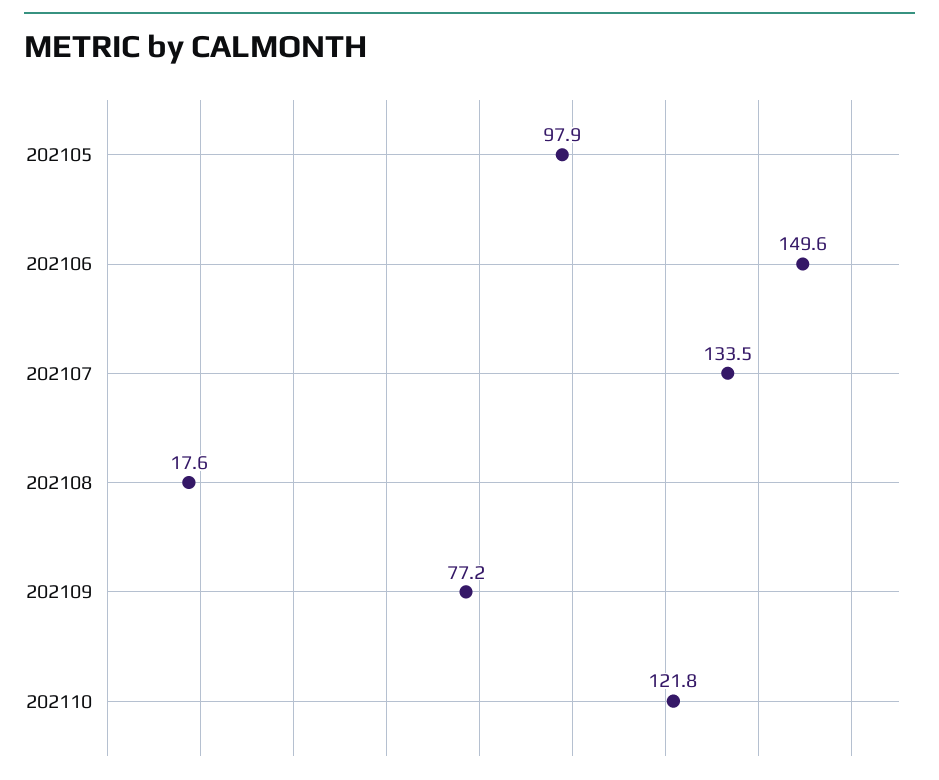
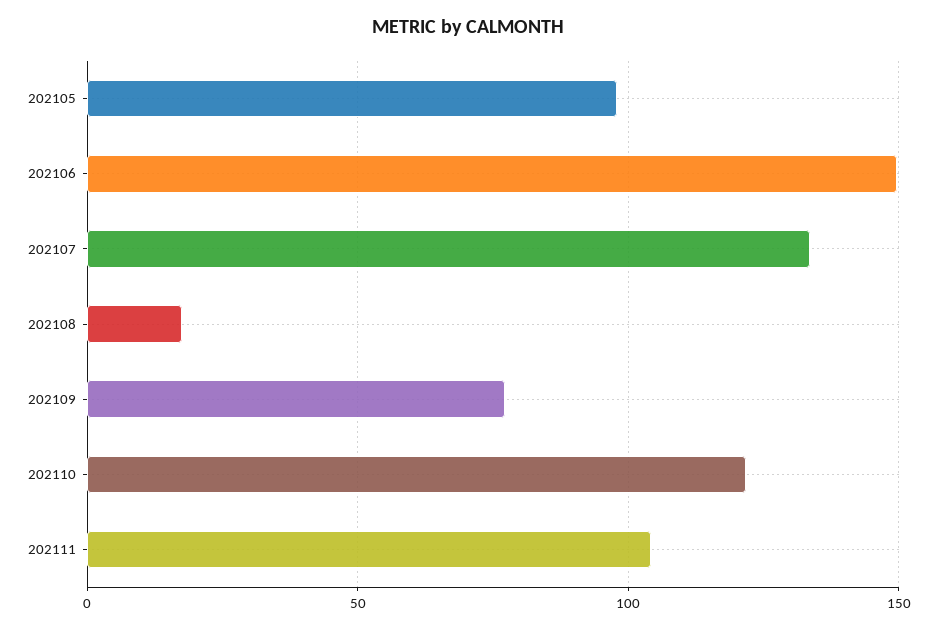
202111: none -> 105

